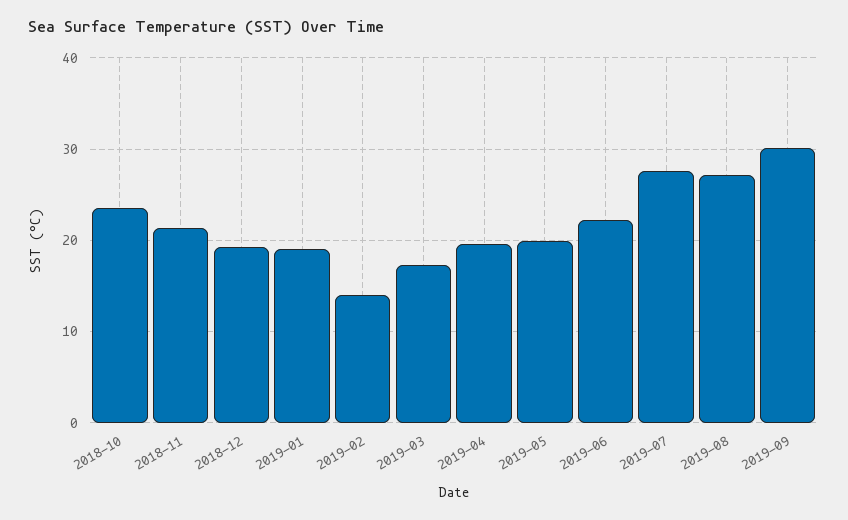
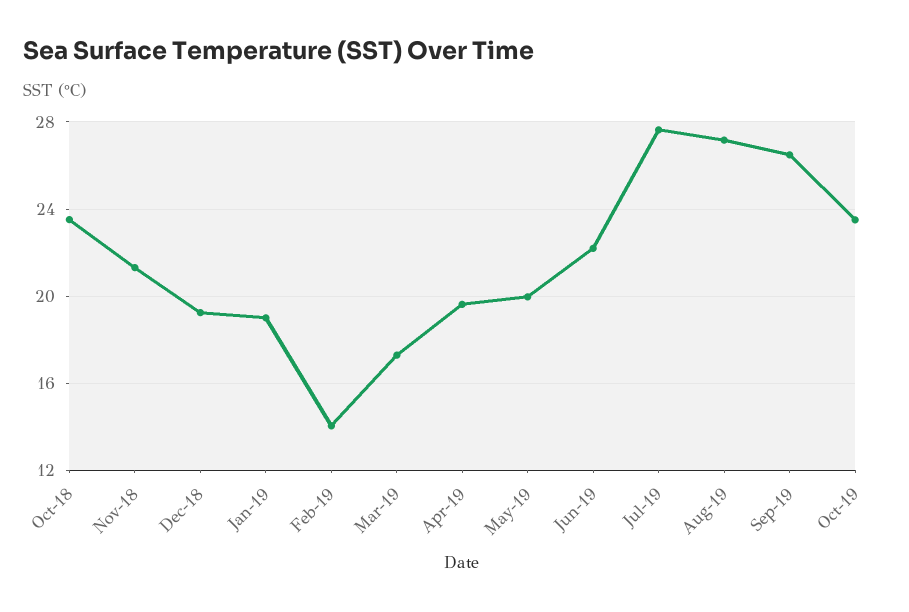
2019-09: 30 -> 26.5
Oct-19: none -> 23.5

